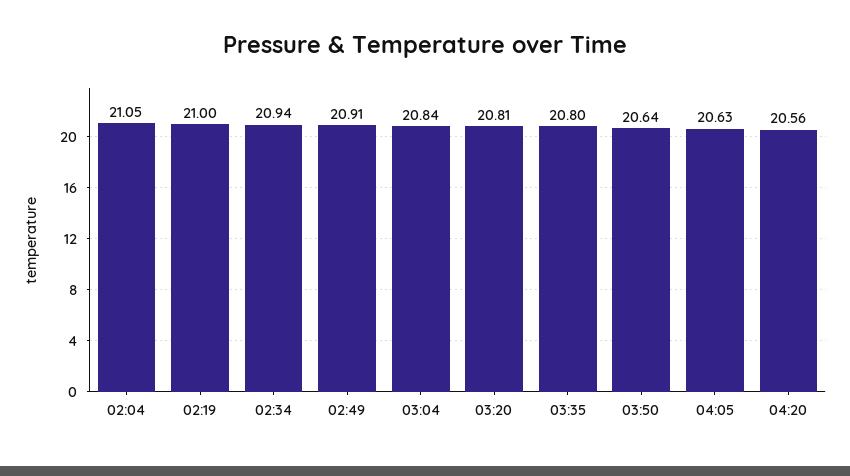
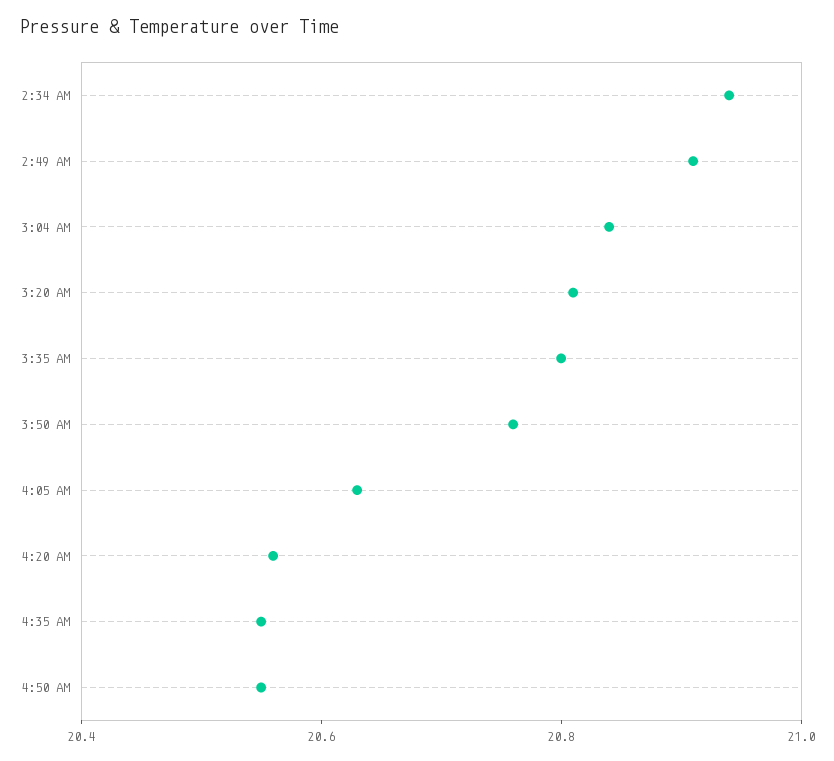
02:04: 21.05 -> none
02:19: 21 -> none
03:50: 20.64 -> 20.75
4:35 AM: none -> 20.55
4:50 AM: none -> 20.55

